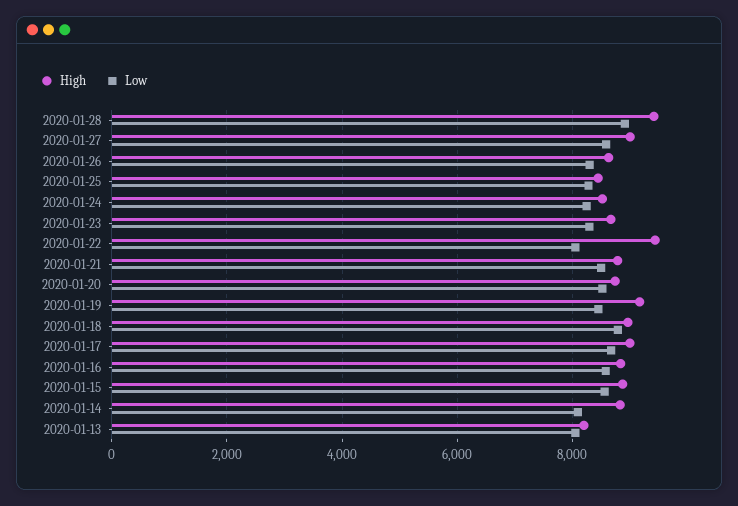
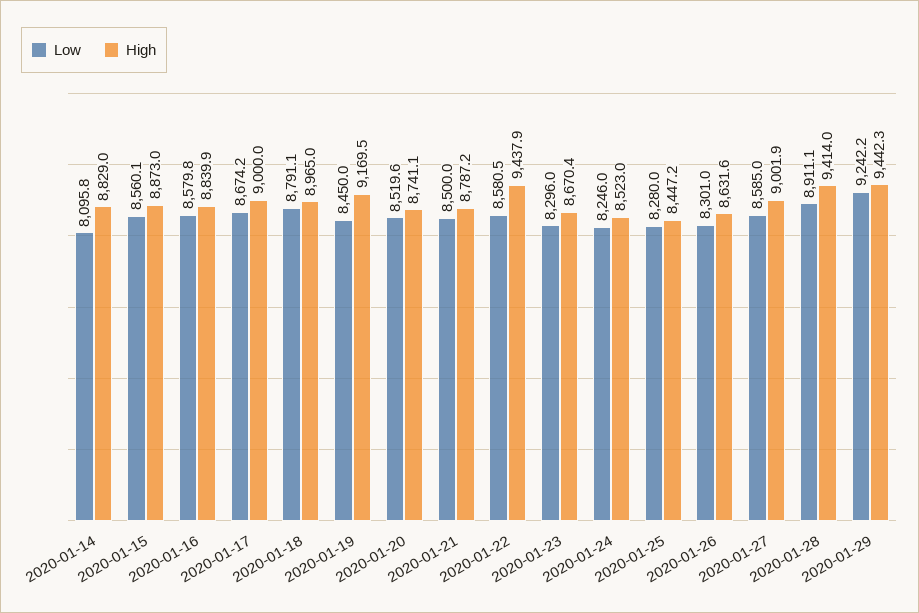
Low, 2020-01-22: 8000 -> 8580.5
High, 2020-01-13: 8200 -> none
Low, 2020-01-13: 8000 -> none
Low, 2020-01-29: none -> 9242.2
High, 2020-01-29: none -> 9442.3

